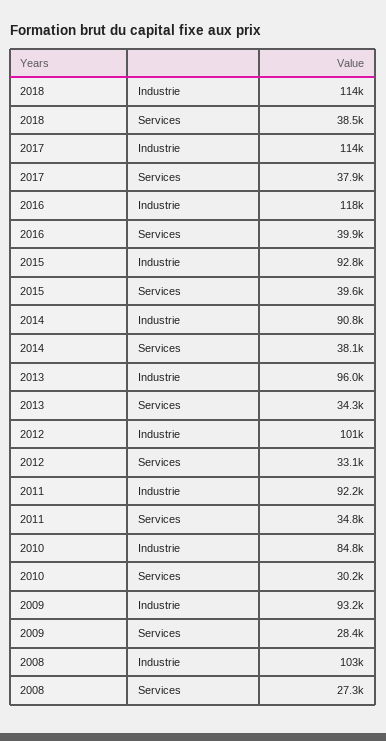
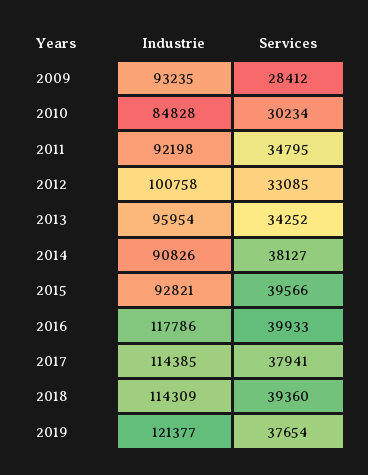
2018, Services: 38500 -> 39360
2008, Industrie: 103000 -> none
2008, Services: 27300 -> none
2019, Industrie: none -> 121377
2019, Services: none -> 37654

